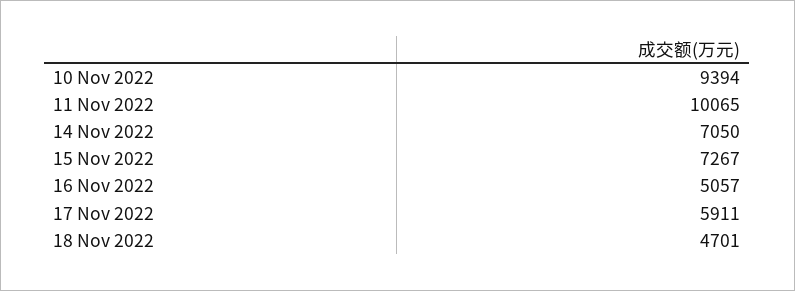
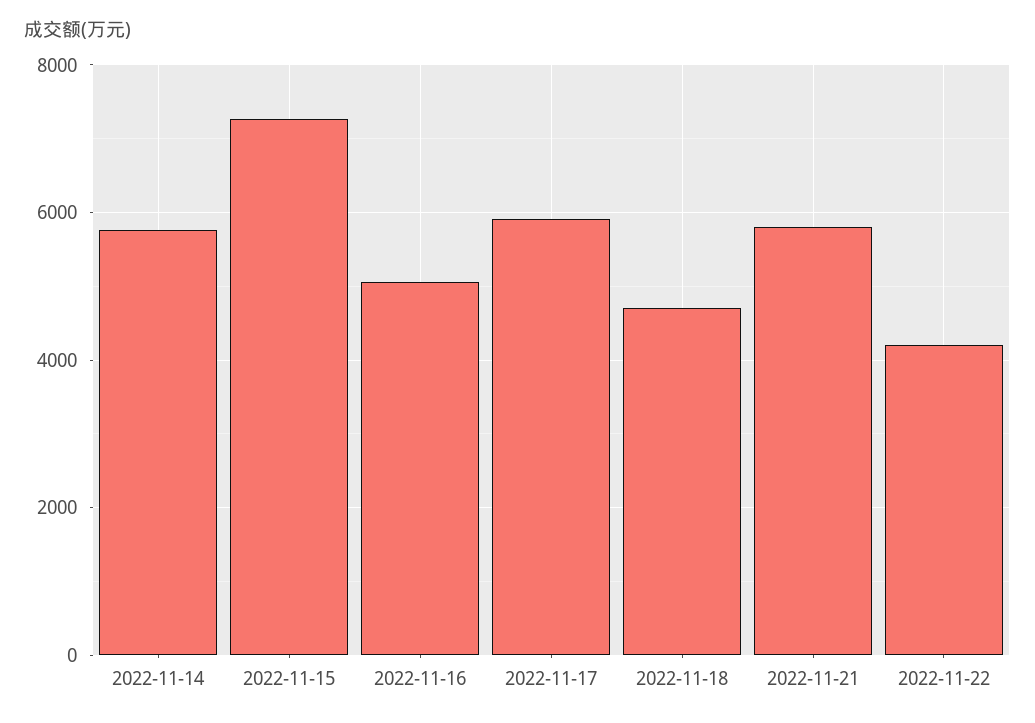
10 Nov 2022: 9394 -> none
11 Nov 2022: 10065 -> none
14 Nov 2022: 7050 -> 5800
2022-11-21: none -> 5800
2022-11-22: none -> 4200

